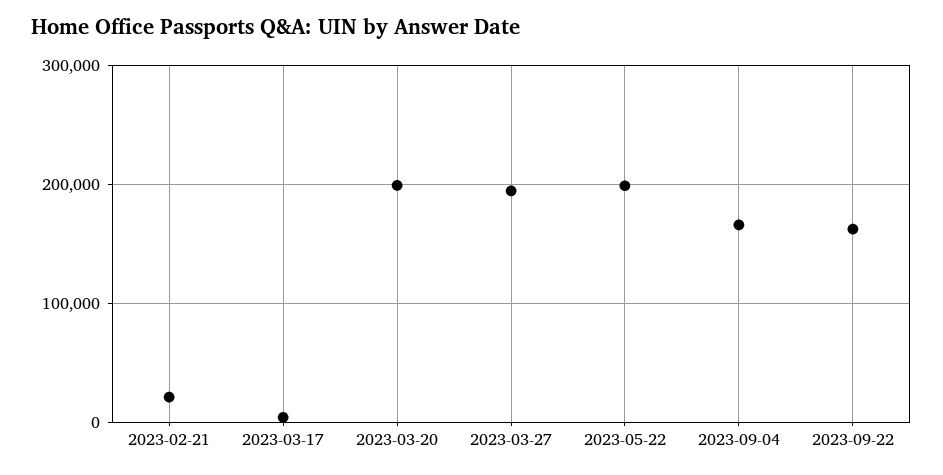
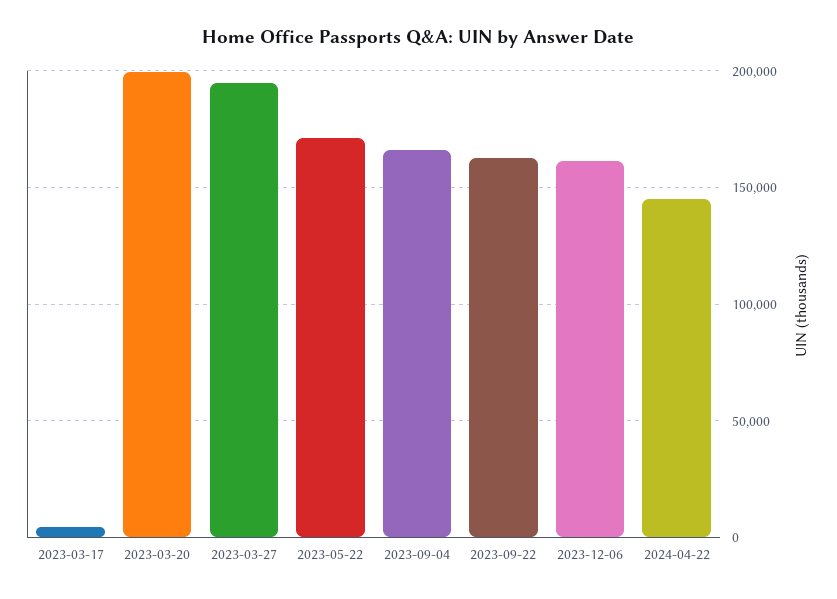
2023-02-21: 20000 -> none
2023-05-22: 200000 -> 170000
2023-12-06: none -> 160000
2024-04-22: none -> 145000

